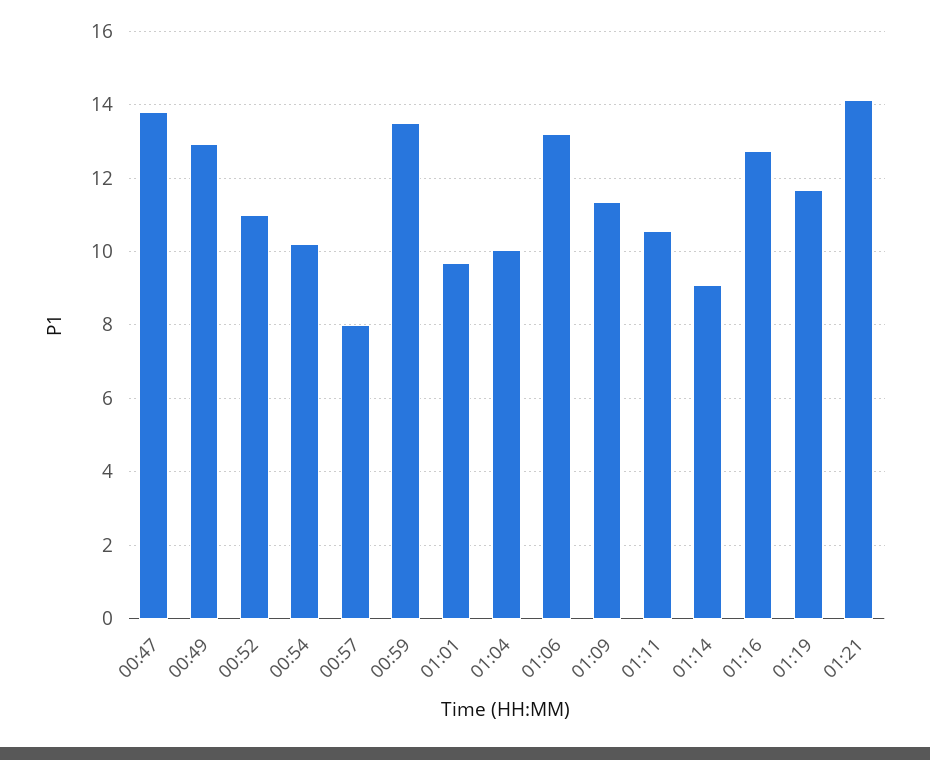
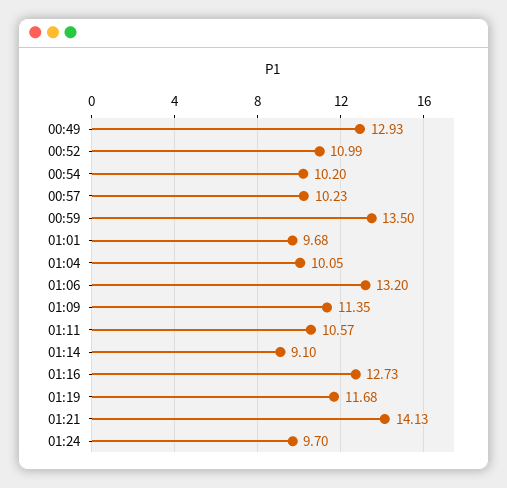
00:47: 13.8 -> none
00:57: 8 -> 10.23
01:24: none -> 9.7

